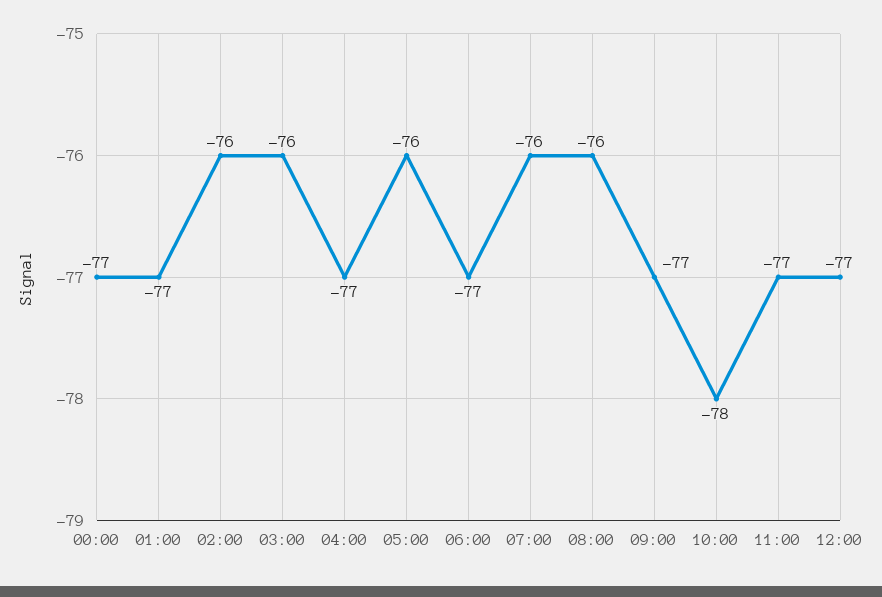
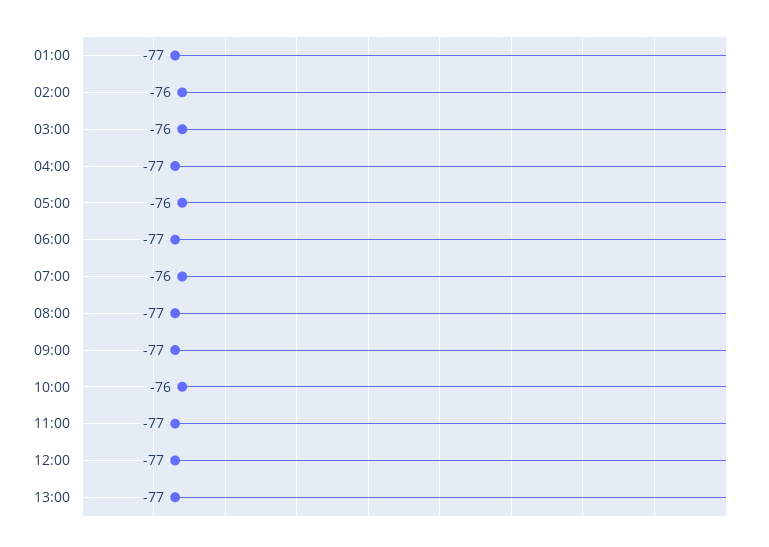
00:00: -77 -> none
08:00: -76 -> -77
10:00: -78 -> -76
13:00: none -> -77

